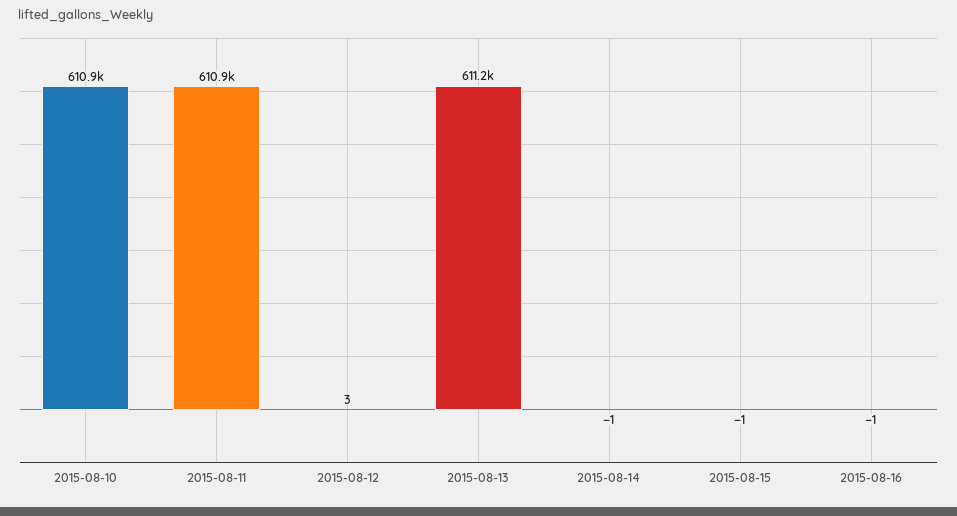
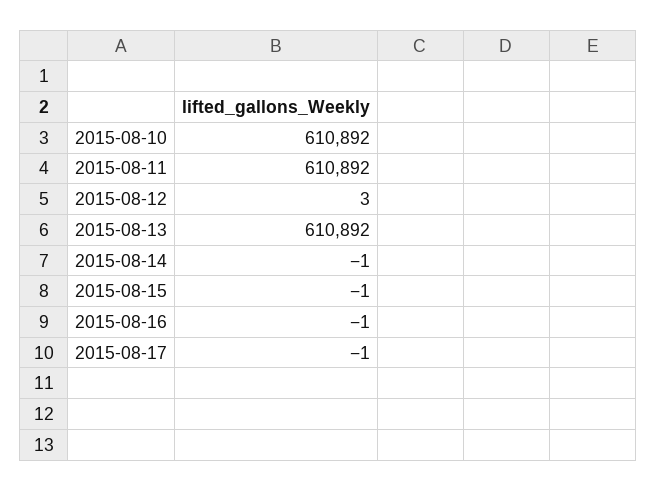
2015-08-13: 611200 -> 610892
2015-08-17: none -> -1

